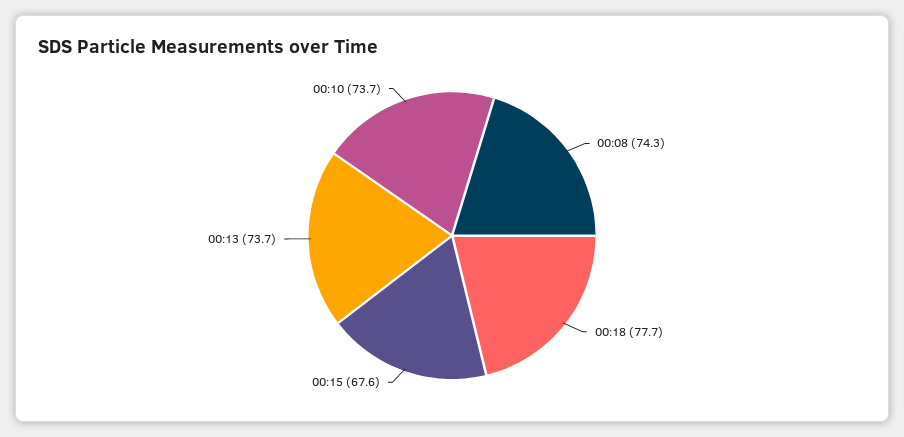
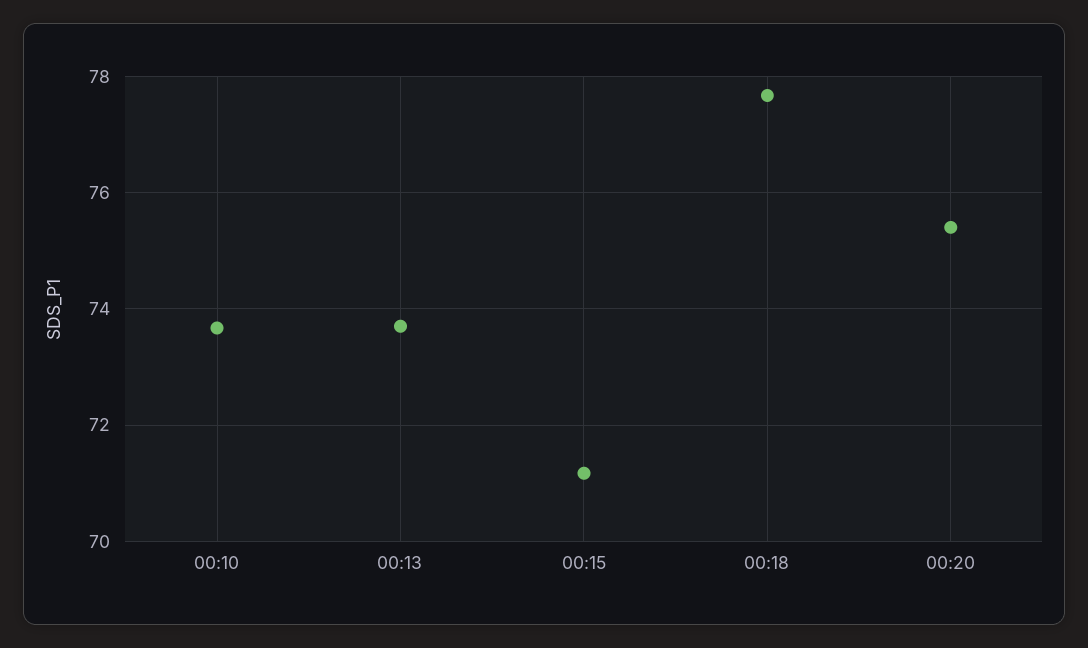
00:08: 74.3 -> none
00:15: 67.6 -> 71.2
00:20: none -> 75.4

